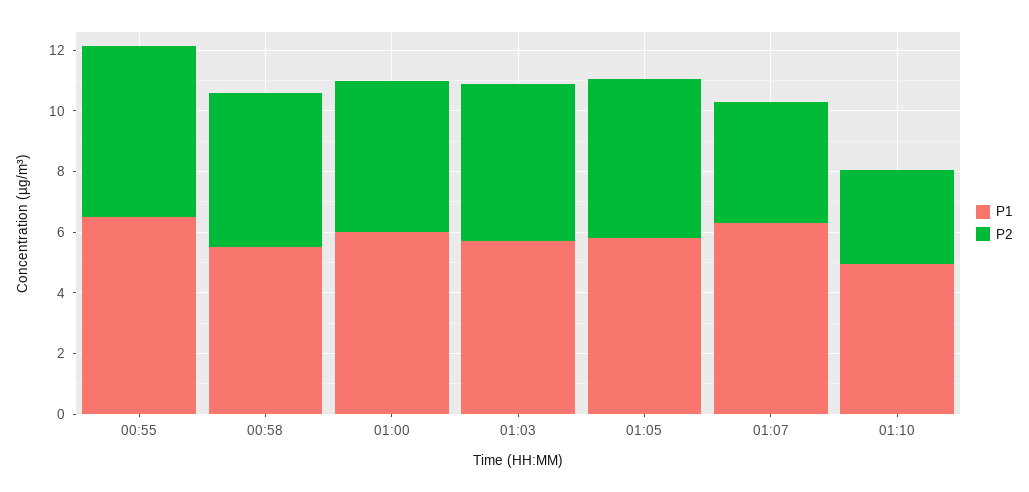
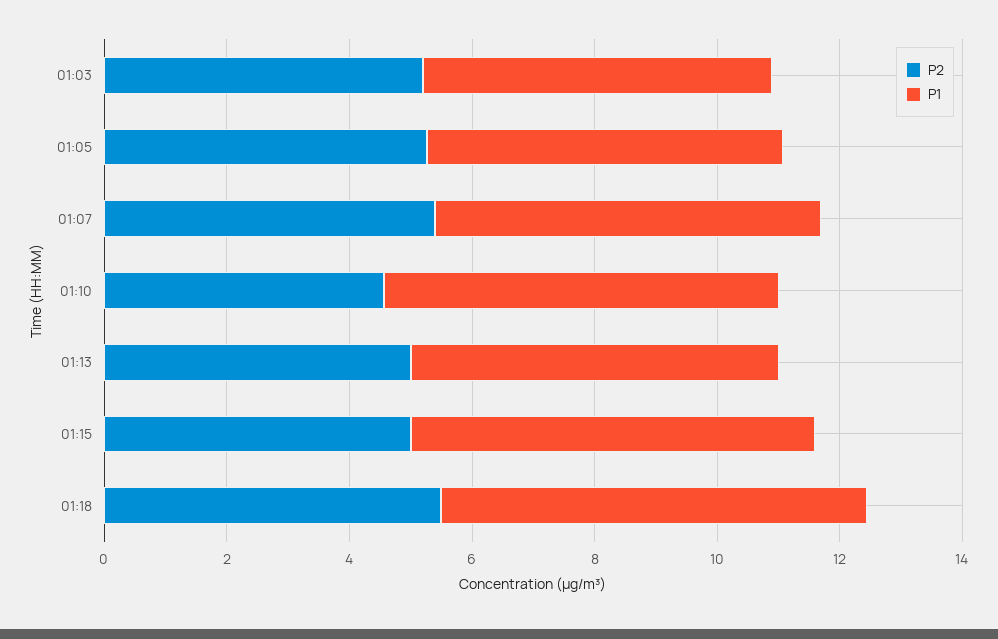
P1, 00:55: 6.5 -> none
P2, 00:55: 5.5 -> none
P1, 00:58: 5.5 -> none
P2, 00:58: 5 -> none
P1, 01:00: 6 -> none
P2, 01:00: 5 -> none
P2, 01:07: 4 -> 5.5
P1, 01:10: 5 -> 6.5
P2, 01:10: 3 -> 4.5
P2, 01:13: none -> 5
P1, 01:13: none -> 6
P2, 01:15: none -> 5
P1, 01:15: none -> 6.5
P2, 01:18: none -> 5.5
P1, 01:18: none -> 7

